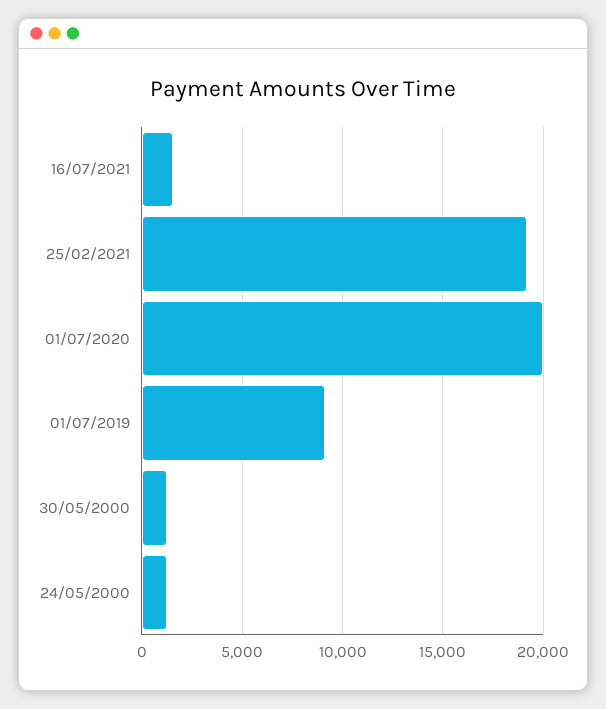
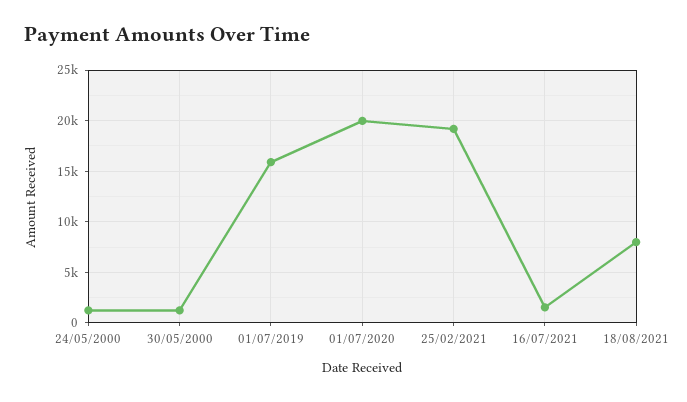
01/07/2019: 9000 -> 16000
18/08/2021: none -> 8000

